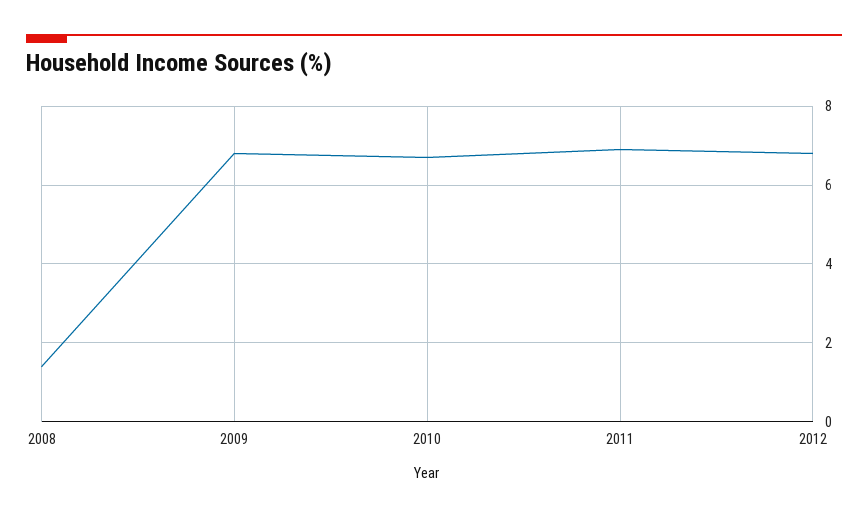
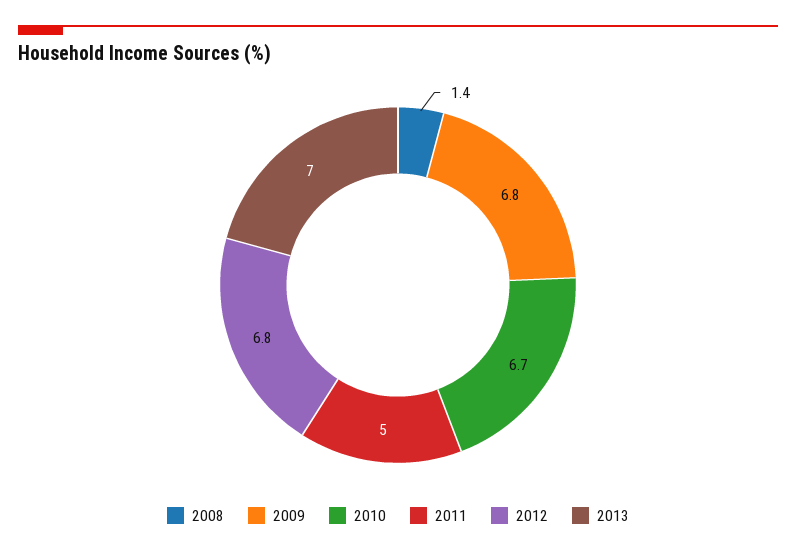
2011: 7 -> 5
2013: none -> 7

